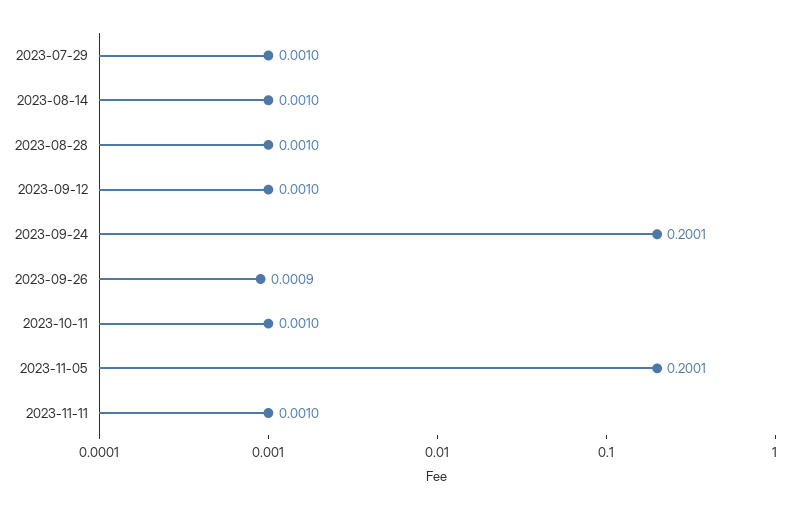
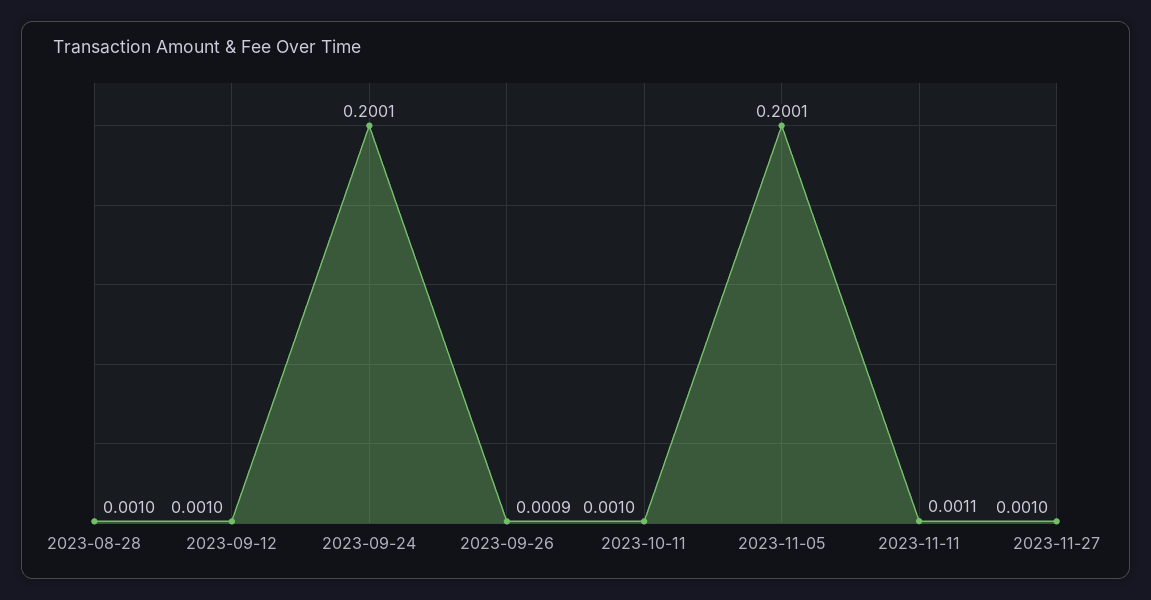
2023-07-29: 0.001 -> none
2023-08-14: 0.001 -> none
2023-11-11: 0.001 -> 0.0011
2023-11-27: none -> 0.001

